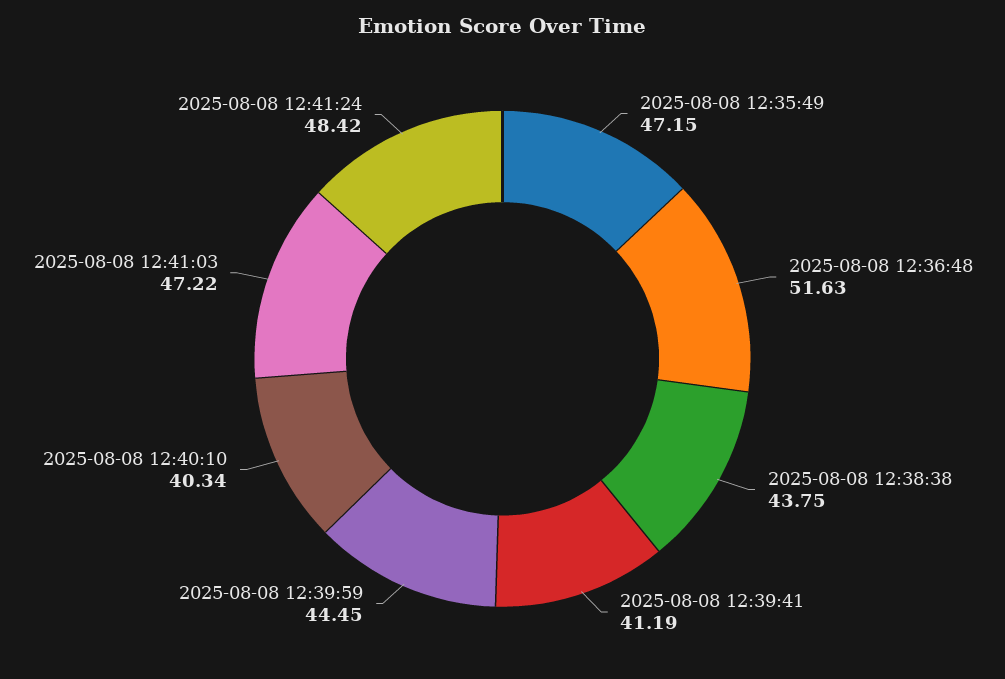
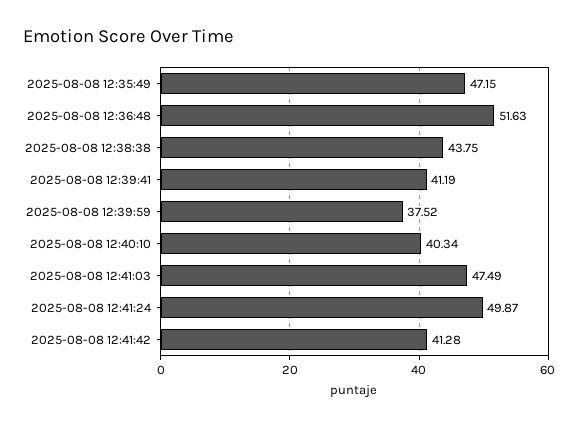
2025-08-08 12:39:59: 44.45 -> 37.52
2025-08-08 12:41:03: 47.22 -> 47.49
2025-08-08 12:41:24: 48.42 -> 49.87
2025-08-08 12:41:42: none -> 41.28

